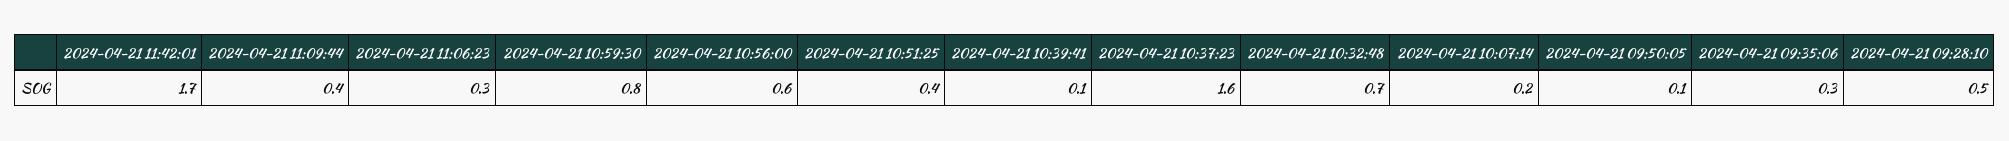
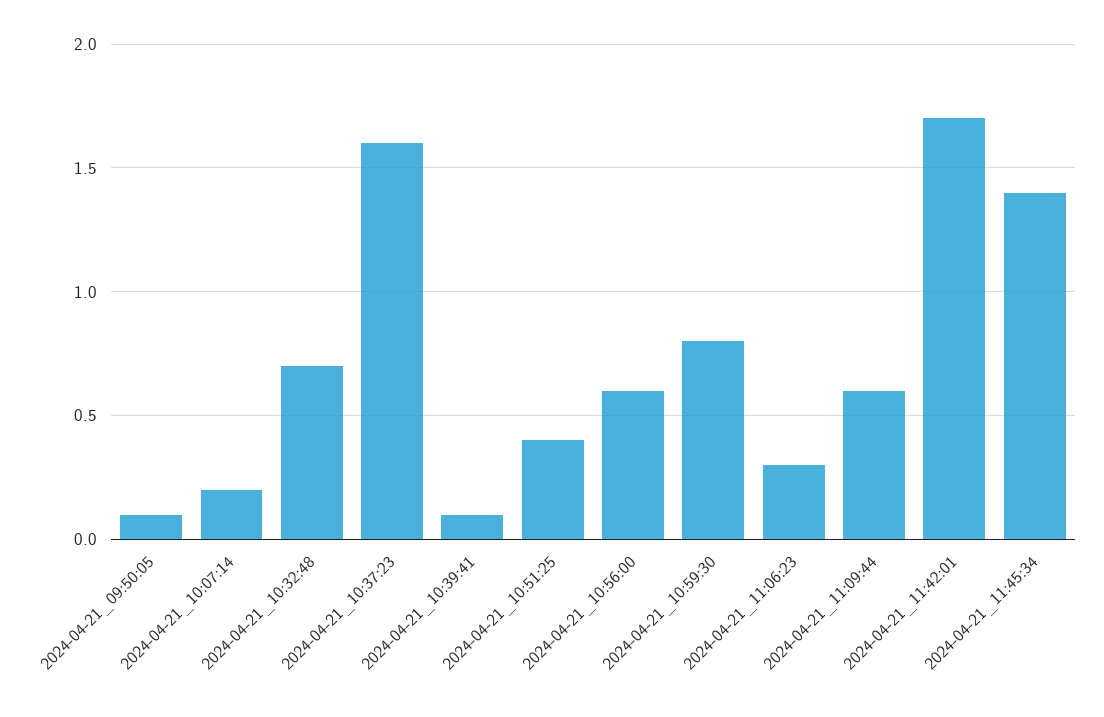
2024-04-21 11:09:44: 0.4 -> 0.6
2024-04-21 09:35:06: 0.3 -> none
2024-04-21 09:28:10: 0.5 -> none
2024-04-21_11:45:34: none -> 1.4

